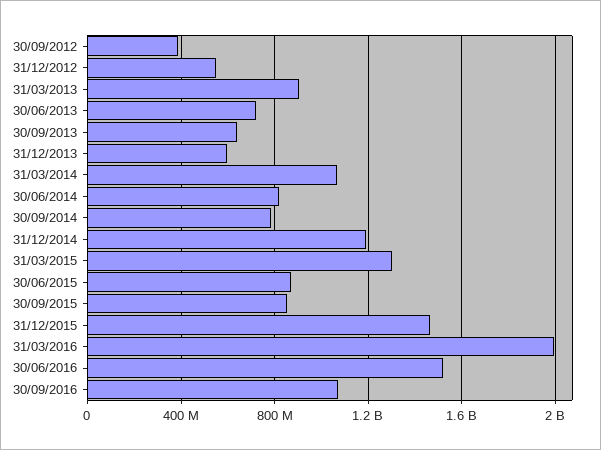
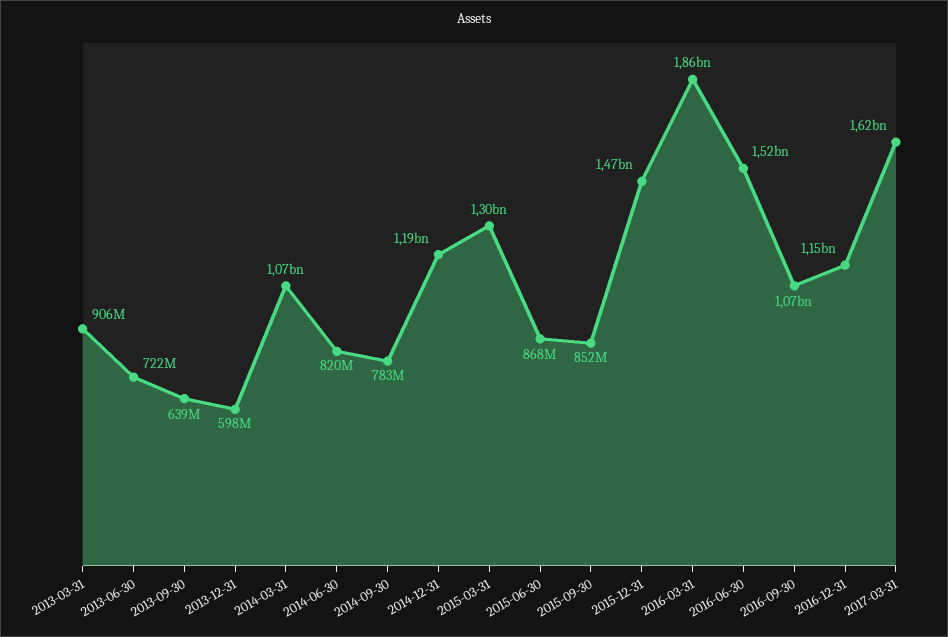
30/09/2012: 400000000 -> none
31/12/2012: 550000000 -> none
31/03/2016: 2000000000 -> 1860000000
2016-12-31: none -> 1150000000
2017-03-31: none -> 1620000000

